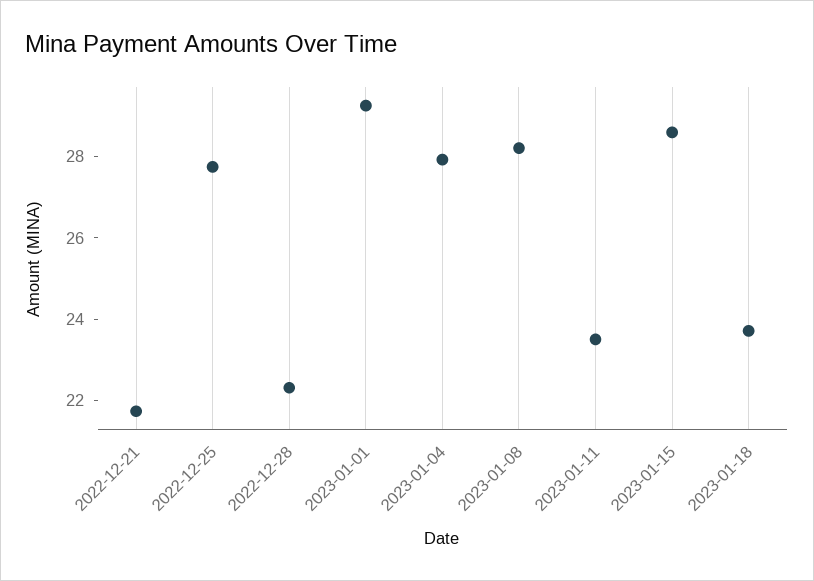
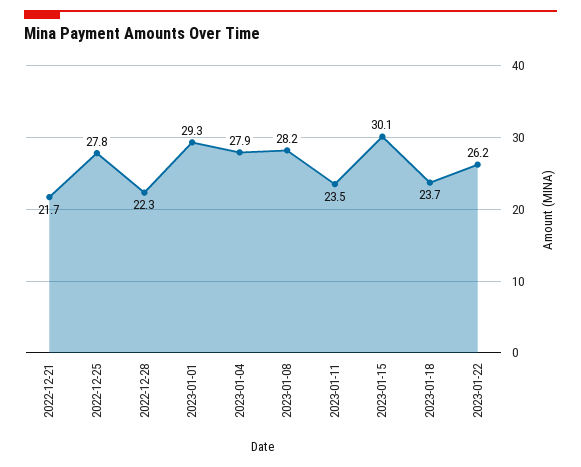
2023-01-15: 28.5 -> 30.1
2023-01-22: none -> 26.2

